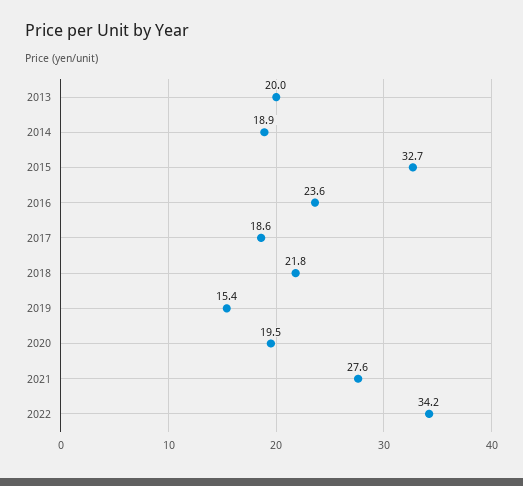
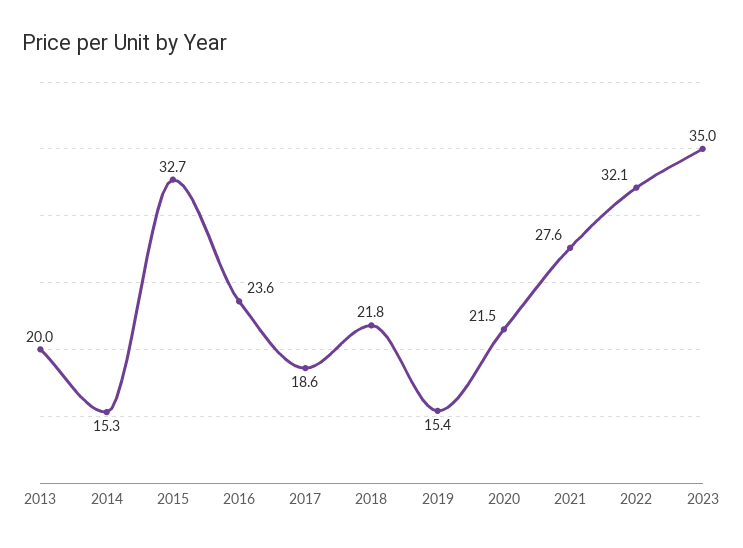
2014: 18.9 -> 15.3
2020: 19.5 -> 21.5
2022: 34.2 -> 32.1
2023: none -> 35

